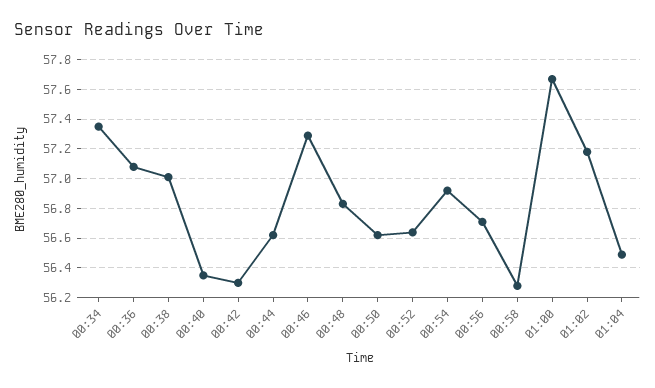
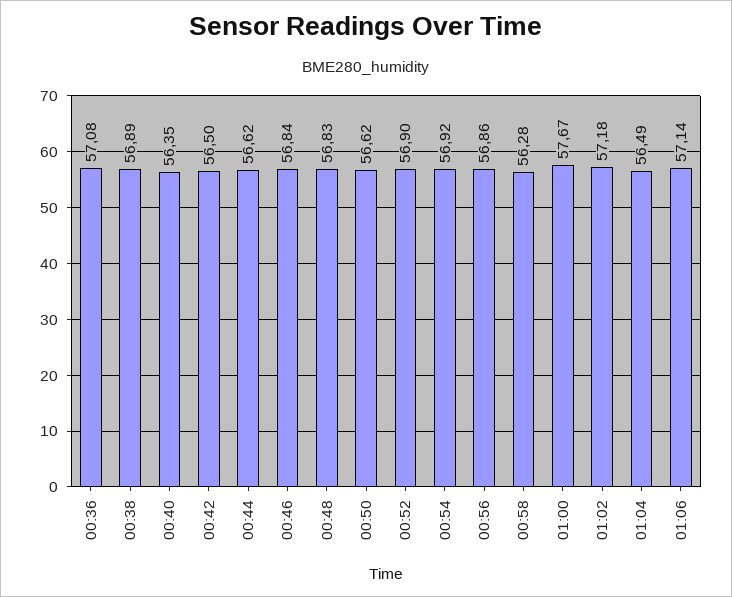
00:34: 57.35 -> none
00:38: 57 -> 56.89
00:42: 56.3 -> 56.5
00:46: 57.3 -> 56.84
00:52: 56.65 -> 56.9
00:56: 56.7 -> 56.86
01:06: none -> 57.14

